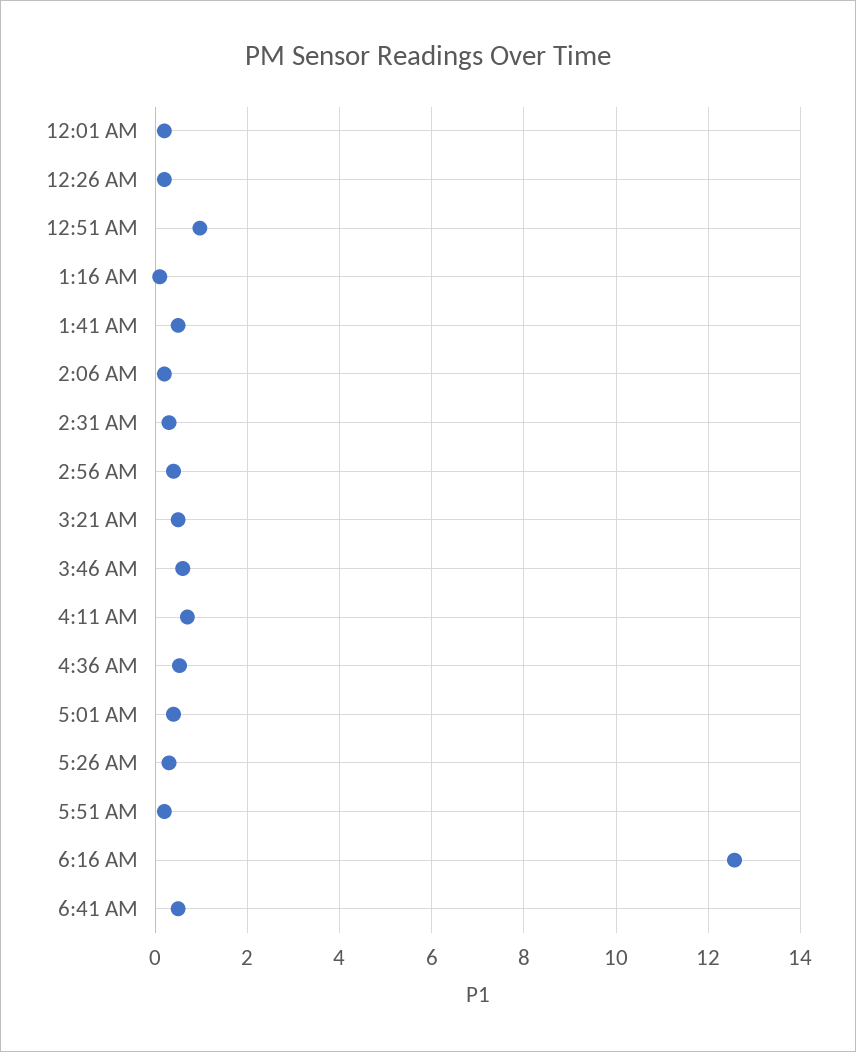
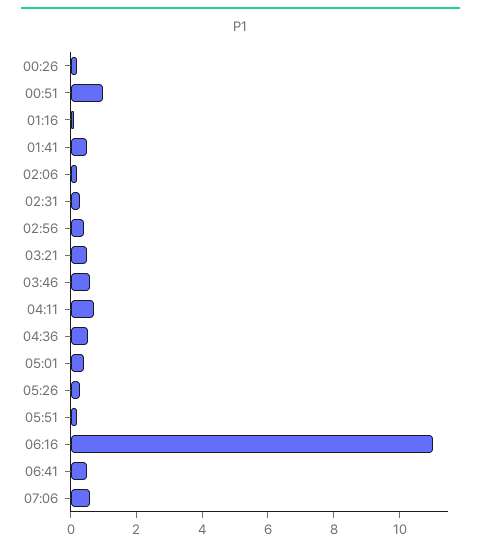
12:01 AM: 0.2 -> none
6:16 AM: 12.6 -> 11
07:06: none -> 0.5

